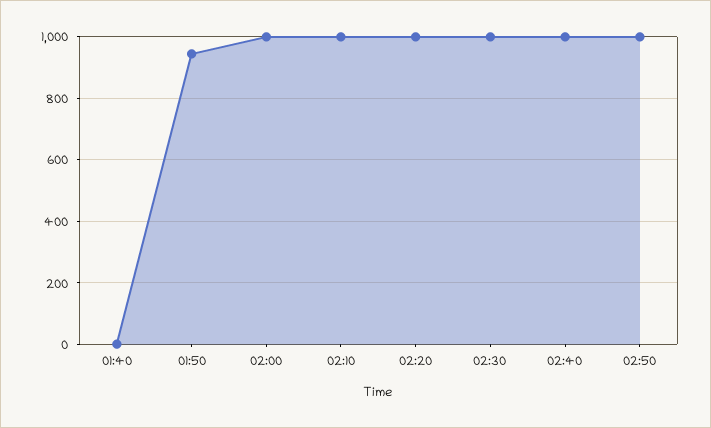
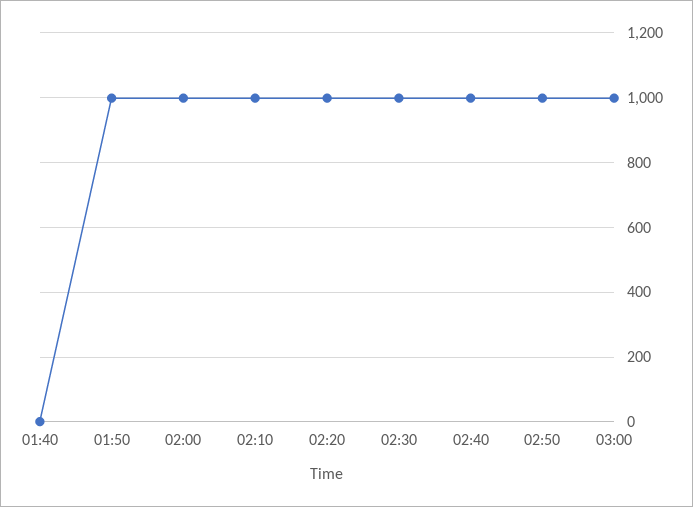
01:50: 940 -> 1000
03:00: none -> 1000

